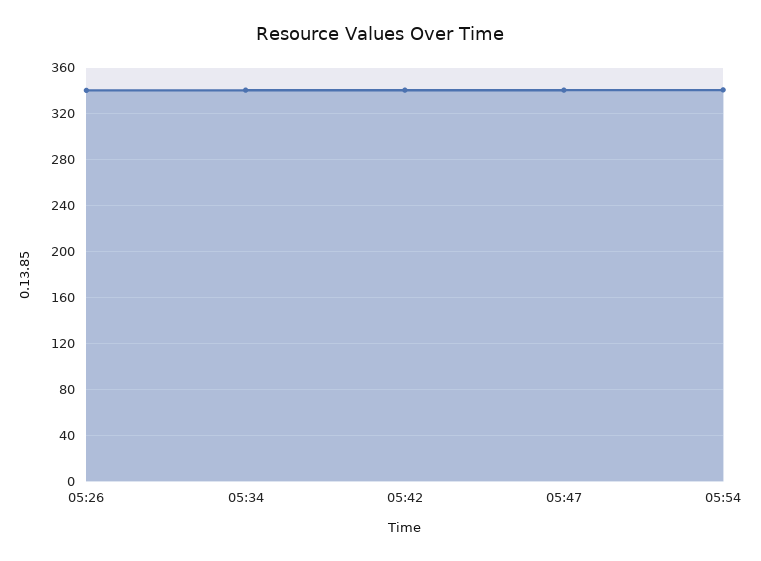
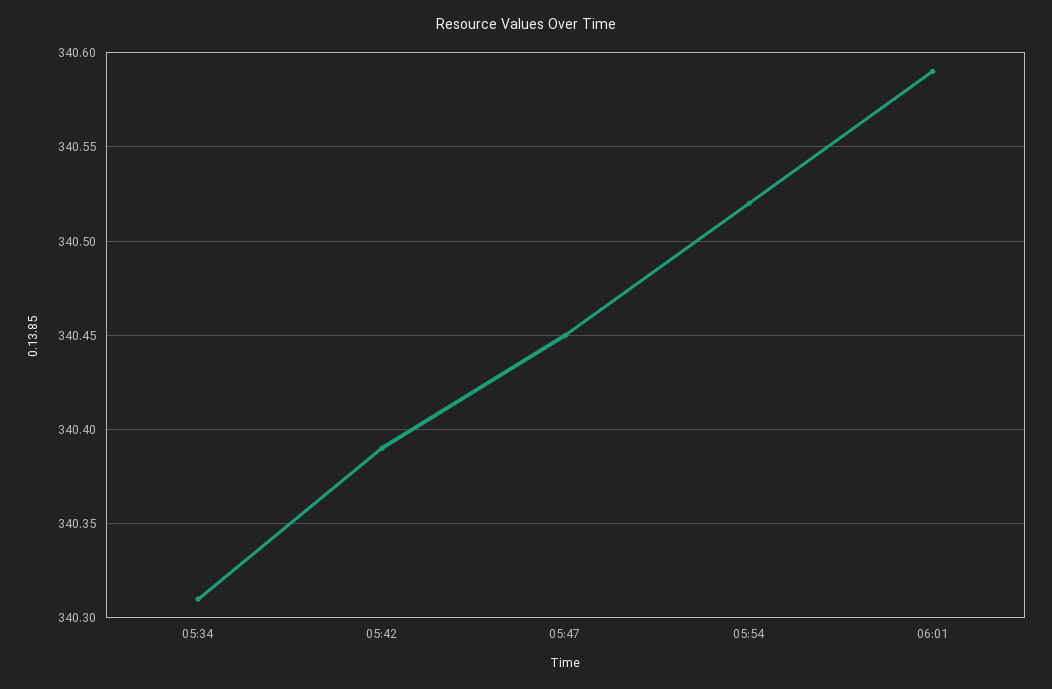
05:26: 340 -> none
06:01: none -> 340.59

